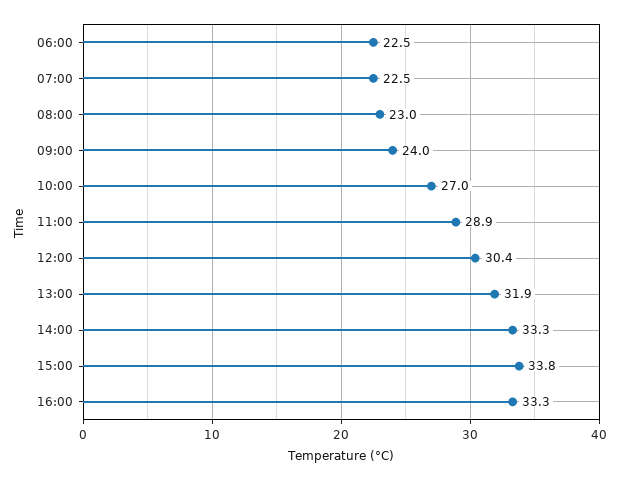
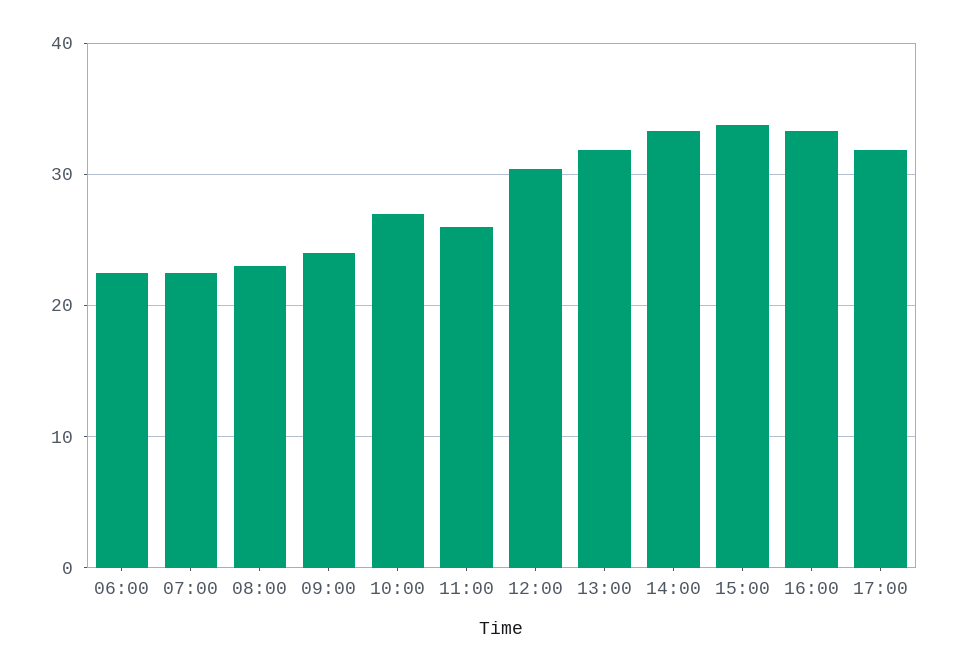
11:00: 28.9 -> 26
17:00: none -> 32

